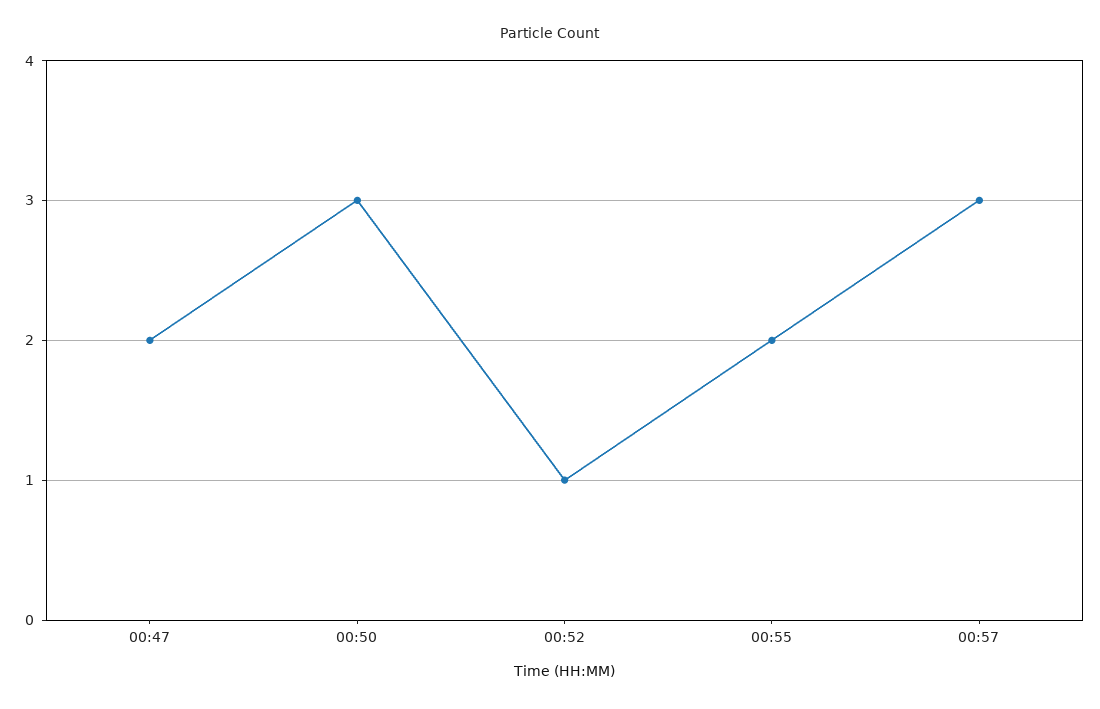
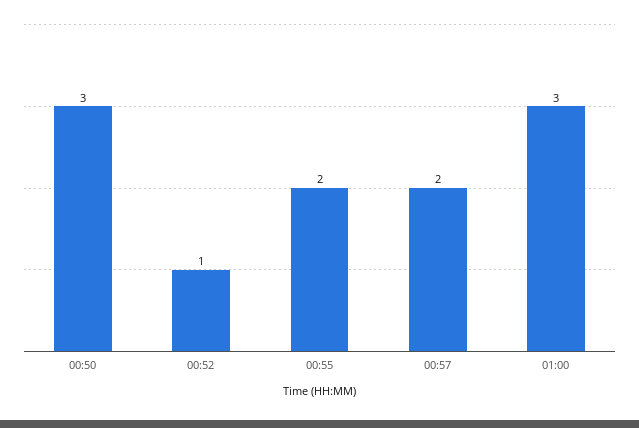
00:47: 2 -> none
00:57: 3 -> 2
01:00: none -> 3

